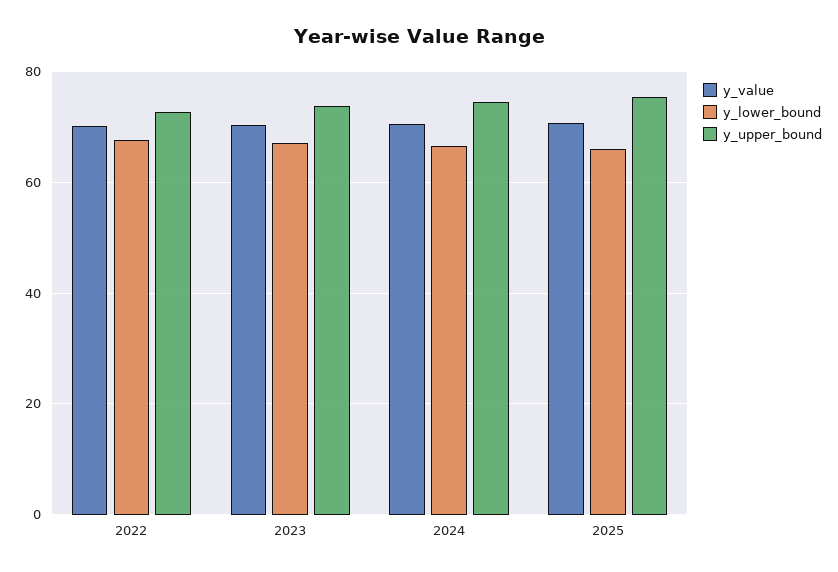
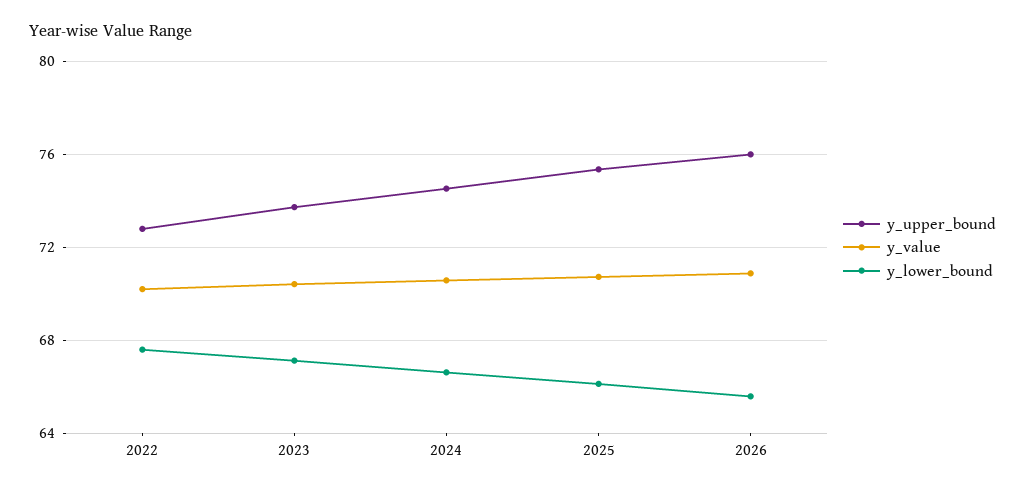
y_upper_bound, 2026: none -> 76
y_value, 2026: none -> 71
y_lower_bound, 2026: none -> 65.5

